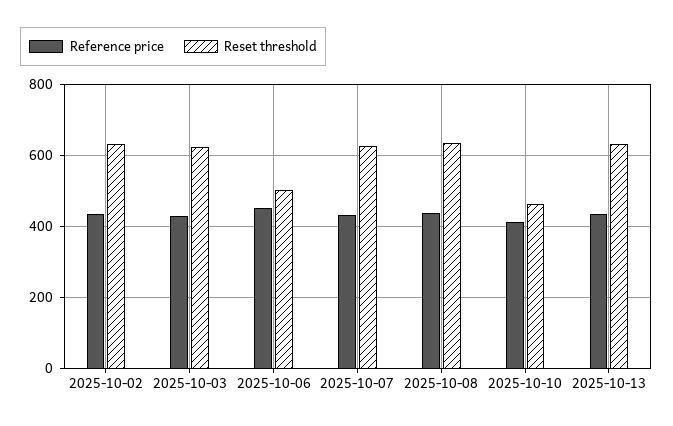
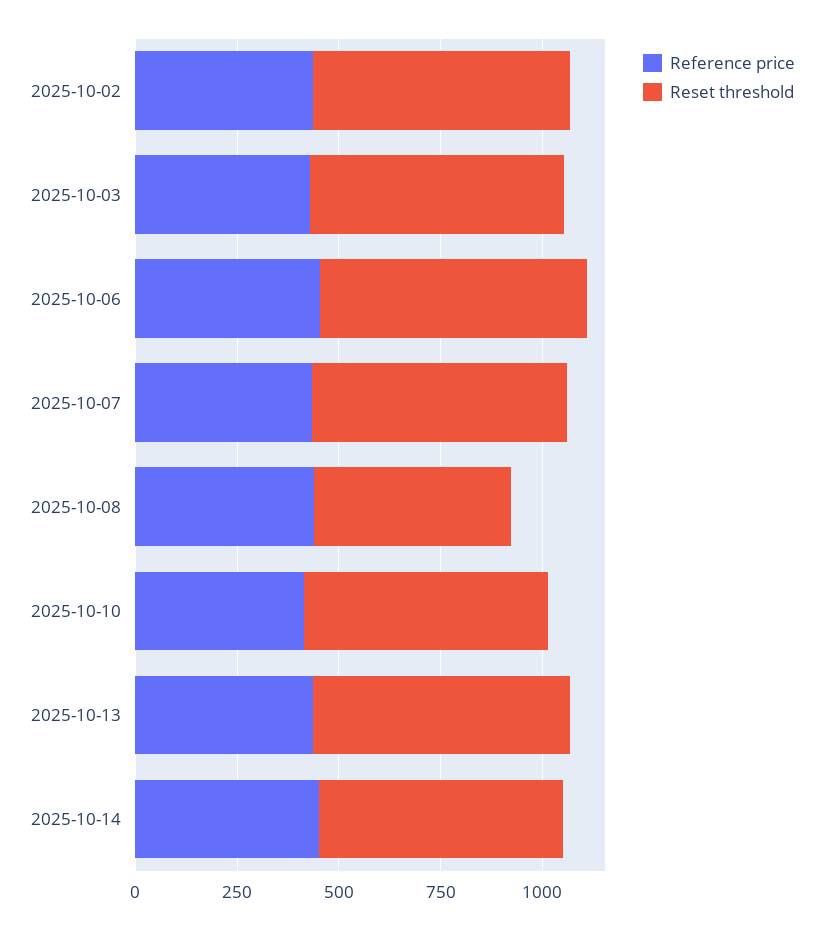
Reset threshold, 2025-10-06: 500 -> 650
Reset threshold, 2025-10-08: 640 -> 500
Reset threshold, 2025-10-10: 460 -> 600
Reference price, 2025-10-14: none -> 450
Reset threshold, 2025-10-14: none -> 600

